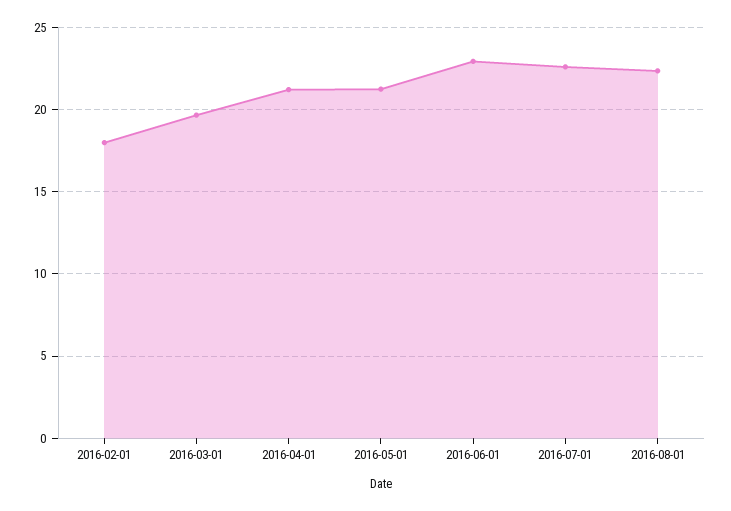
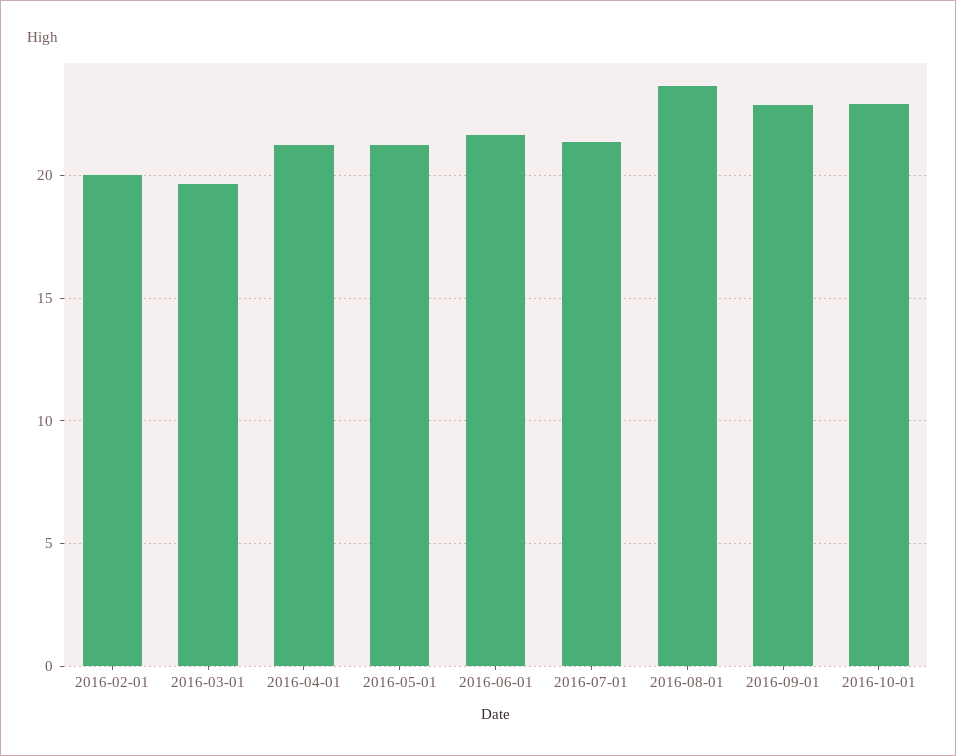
2016-02-01: 18 -> 20
2016-06-01: 23 -> 21.5
2016-07-01: 22.5 -> 21.5
2016-08-01: 22.5 -> 23.5
2016-09-01: none -> 23
2016-10-01: none -> 23

